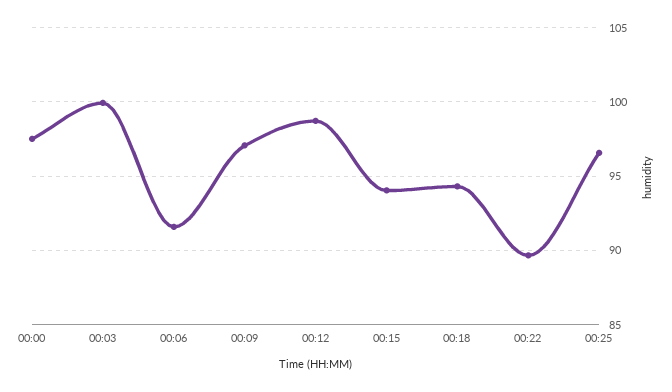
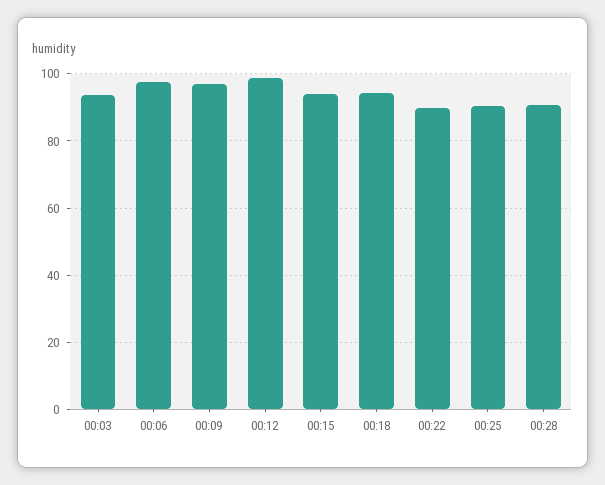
00:00: 97.5 -> none
00:03: 100 -> 94
00:06: 91.5 -> 98
00:25: 96.5 -> 90
00:28: none -> 90

